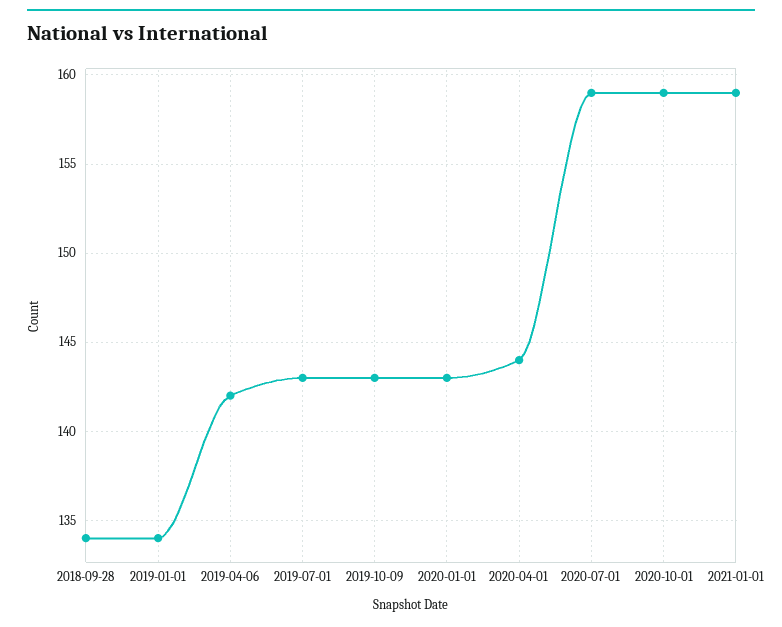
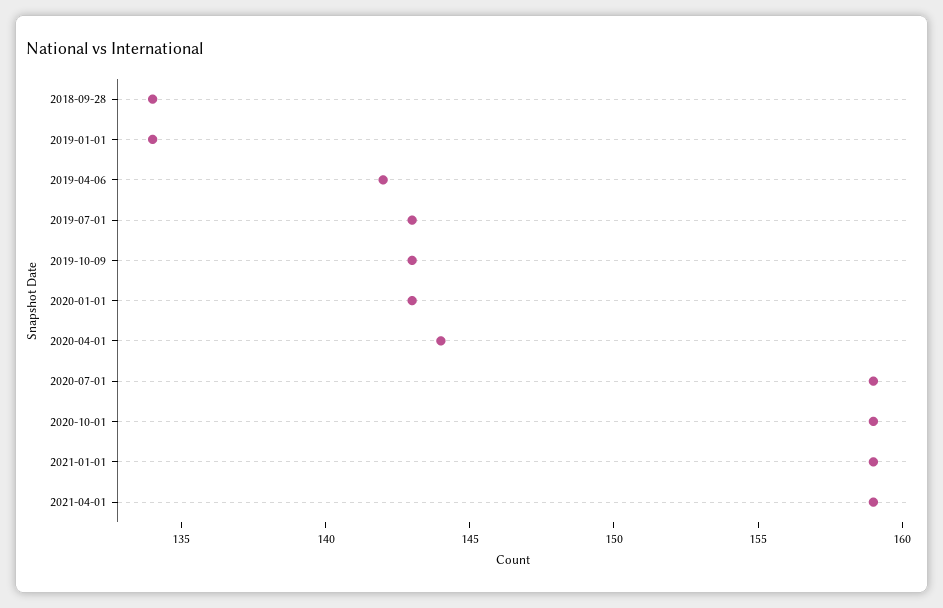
2021-04-01: none -> 159

